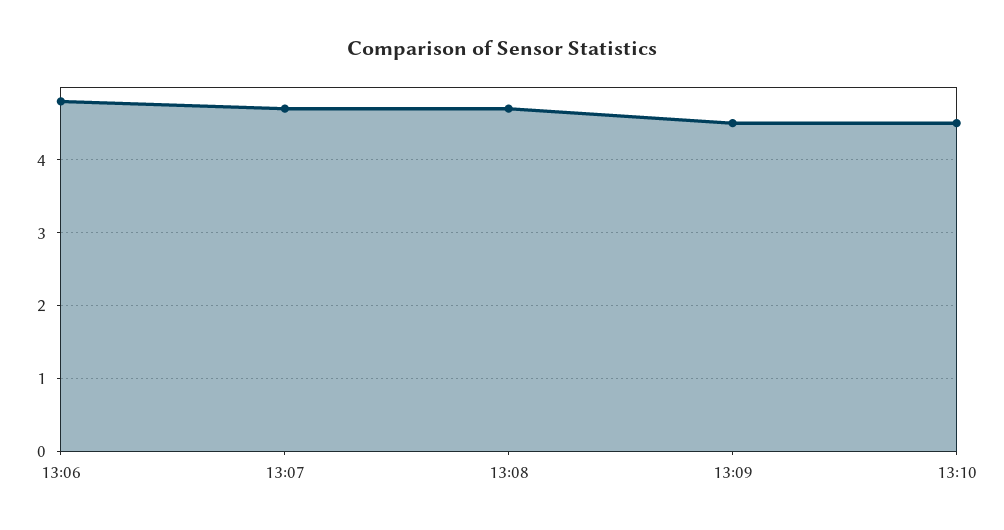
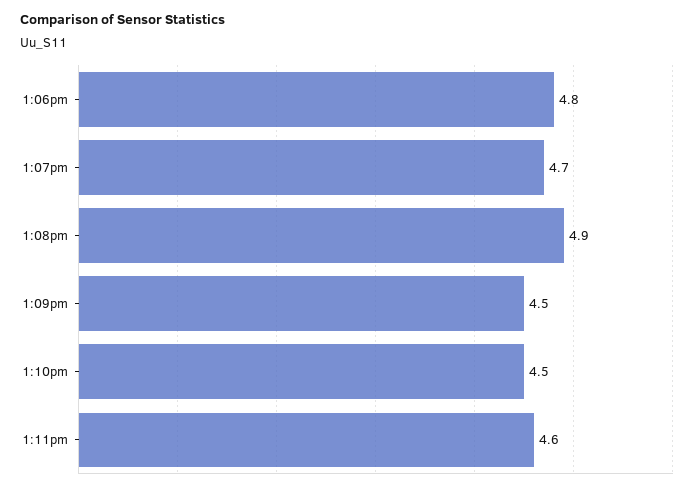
13:08: 4.7 -> 4.9
1:11pm: none -> 4.6

